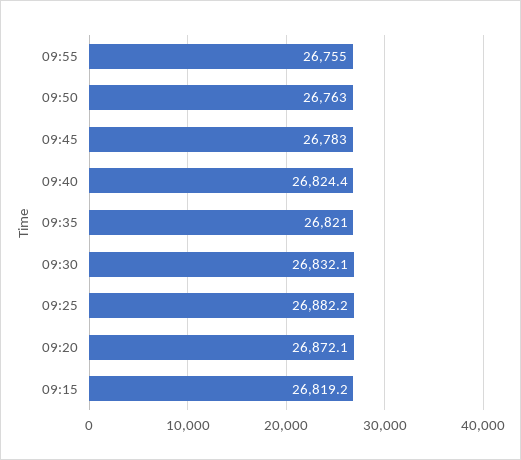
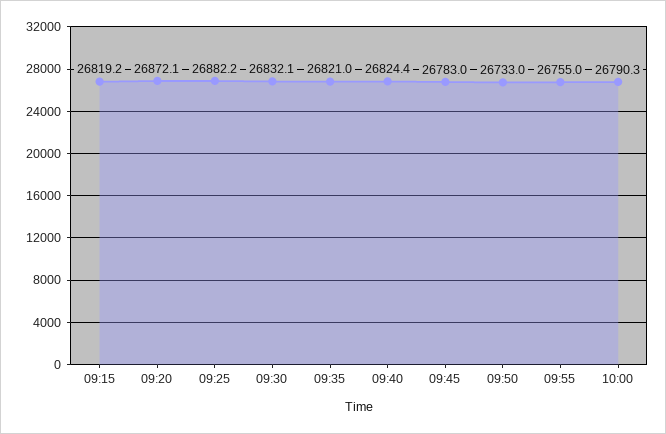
09:50: 26763 -> 26733
10:00: none -> 26790.3

